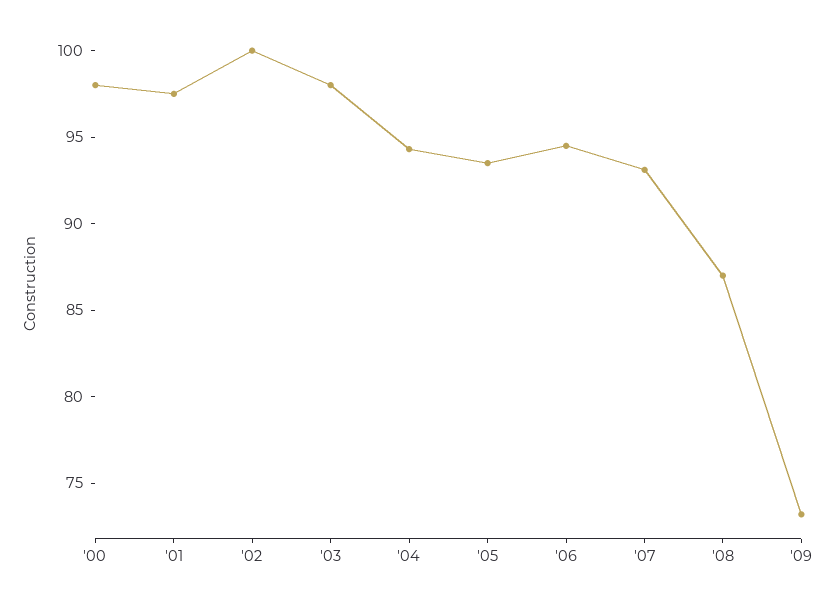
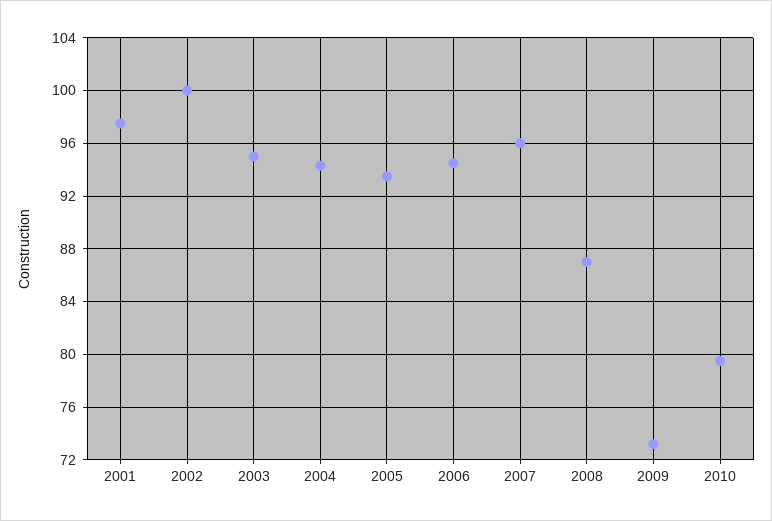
'00: 98 -> none
'03: 98 -> 95
'07: 93 -> 96
2010: none -> 79.5

